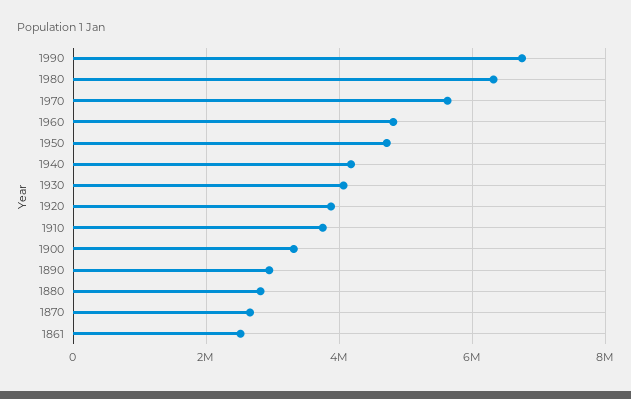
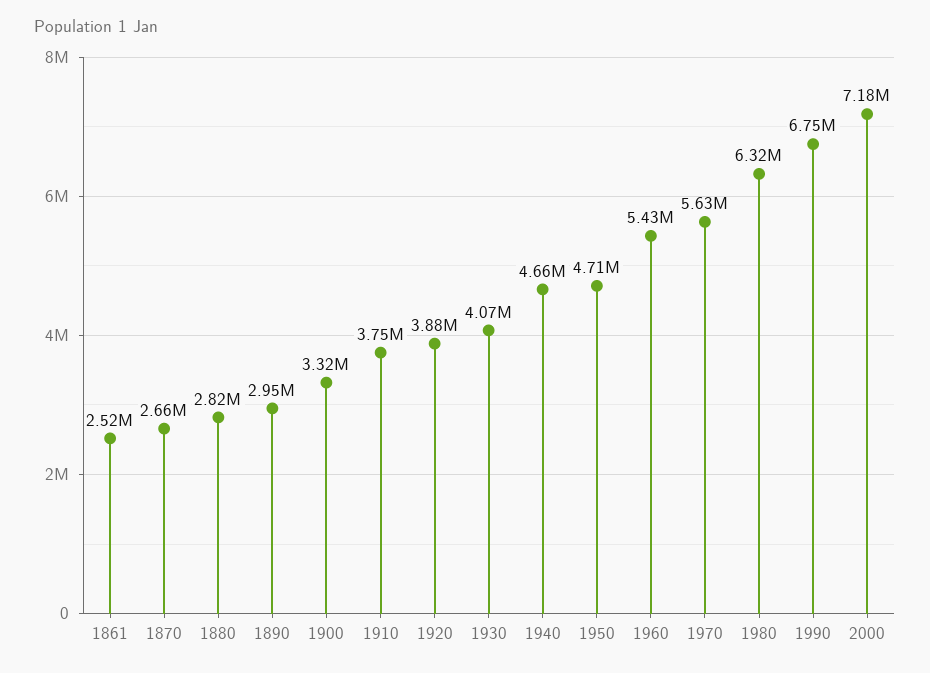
1960: 4800000 -> 5430000
1940: 4200000 -> 4660000
2000: none -> 7180000

